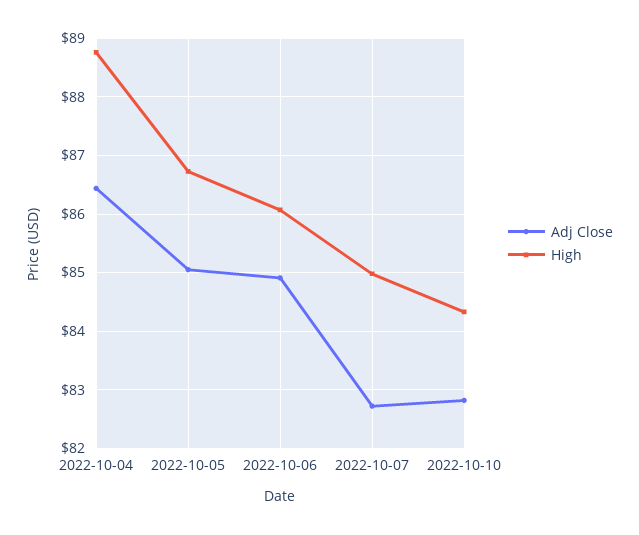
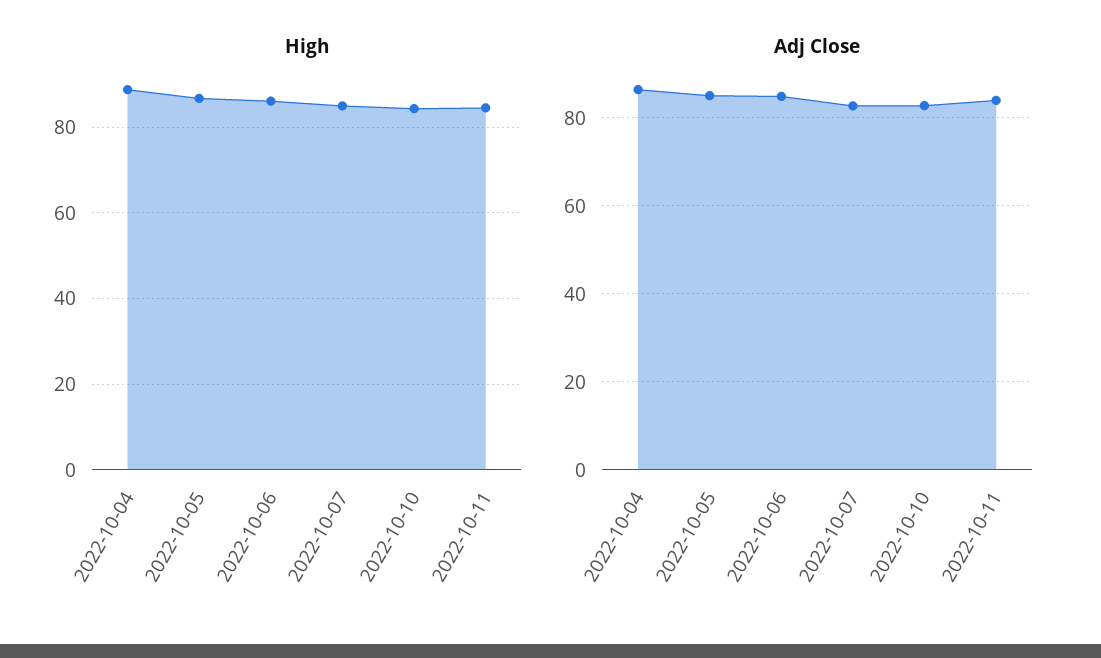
High, 2022-10-11: none -> 84
Adj Close, 2022-10-11: none -> 84

